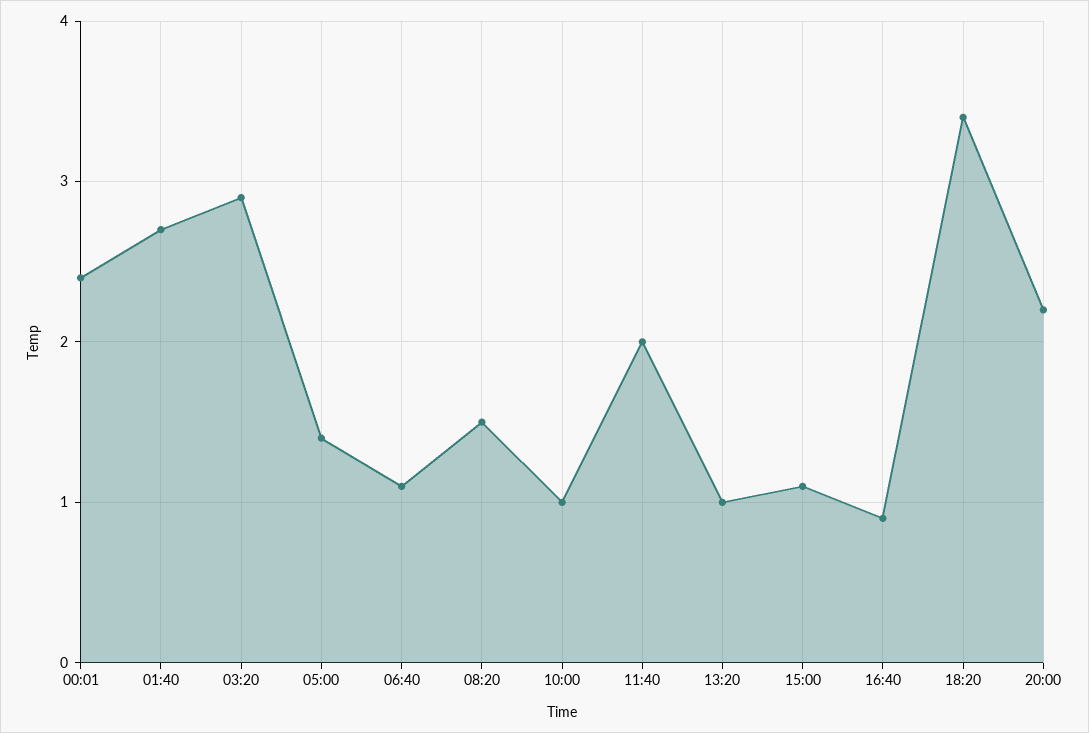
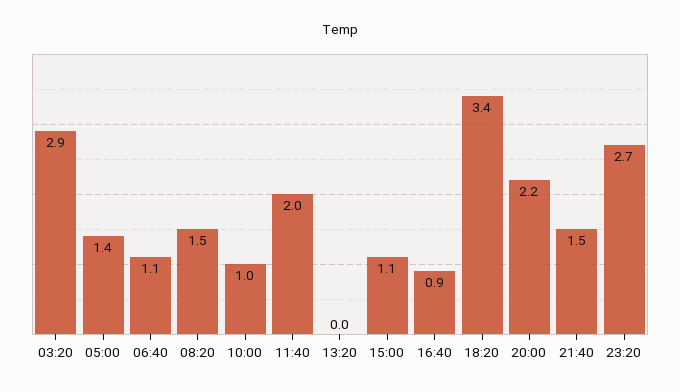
00:01: 2.4 -> none
01:40: 2.7 -> none
13:20: 1 -> 0
21:40: none -> 1.5
23:20: none -> 2.7

